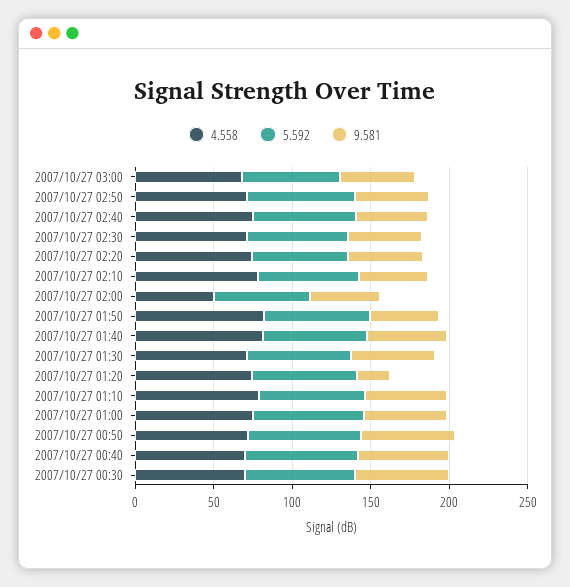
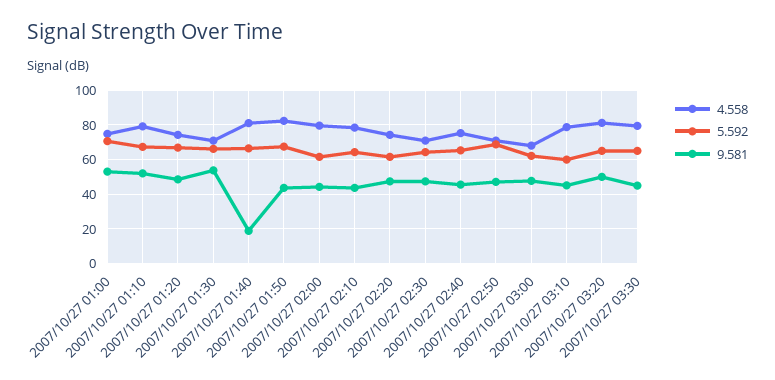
4.558, 2007/10/27 02:00: 50 -> 80
9.581, 2007/10/27 01:40: 50 -> 20
9.581, 2007/10/27 01:20: 20 -> 50
4.558, 2007/10/27 00:50: 70 -> none
5.592, 2007/10/27 00:50: 70 -> none
9.581, 2007/10/27 00:50: 60 -> none
4.558, 2007/10/27 00:40: 70 -> none
5.592, 2007/10/27 00:40: 70 -> none
9.581, 2007/10/27 00:40: 60 -> none
4.558, 2007/10/27 00:30: 70 -> none
5.592, 2007/10/27 00:30: 70 -> none
9.581, 2007/10/27 00:30: 60 -> none
4.558, 2007/10/27 03:10: none -> 80
5.592, 2007/10/27 03:10: none -> 60
9.581, 2007/10/27 03:10: none -> 45
4.558, 2007/10/27 03:20: none -> 80
5.592, 2007/10/27 03:20: none -> 65
9.581, 2007/10/27 03:20: none -> 50
4.558, 2007/10/27 03:30: none -> 80
5.592, 2007/10/27 03:30: none -> 65
9.581, 2007/10/27 03:30: none -> 45

